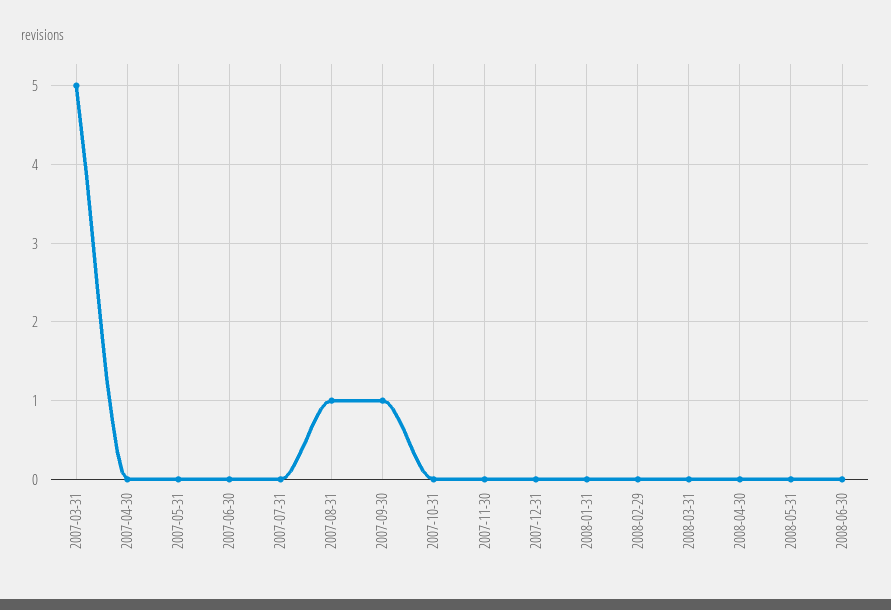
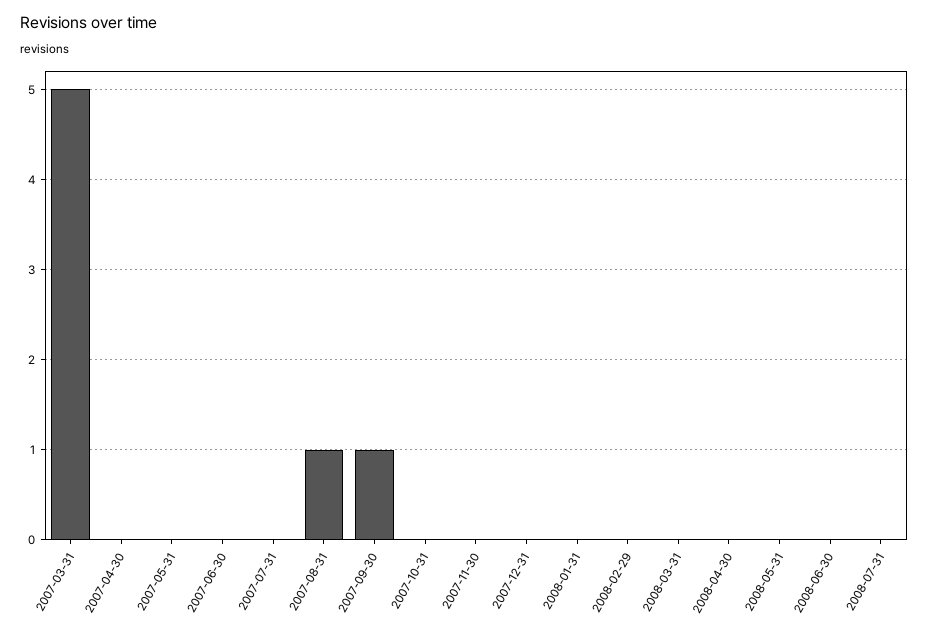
2008-07-31: none -> 0

